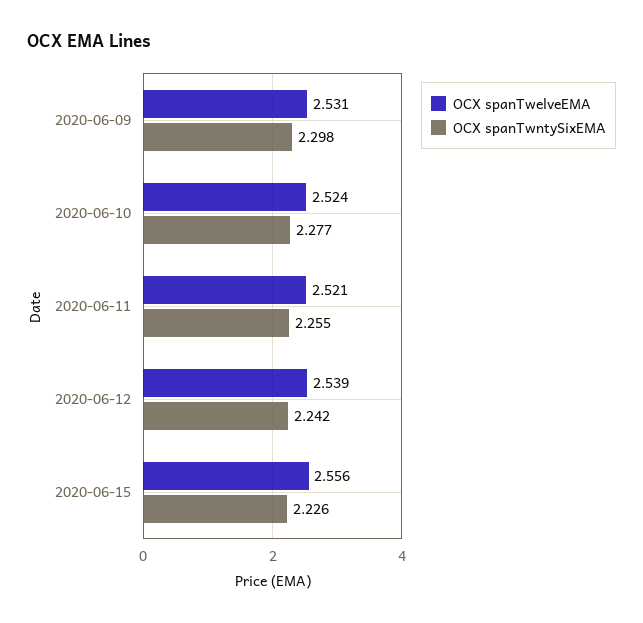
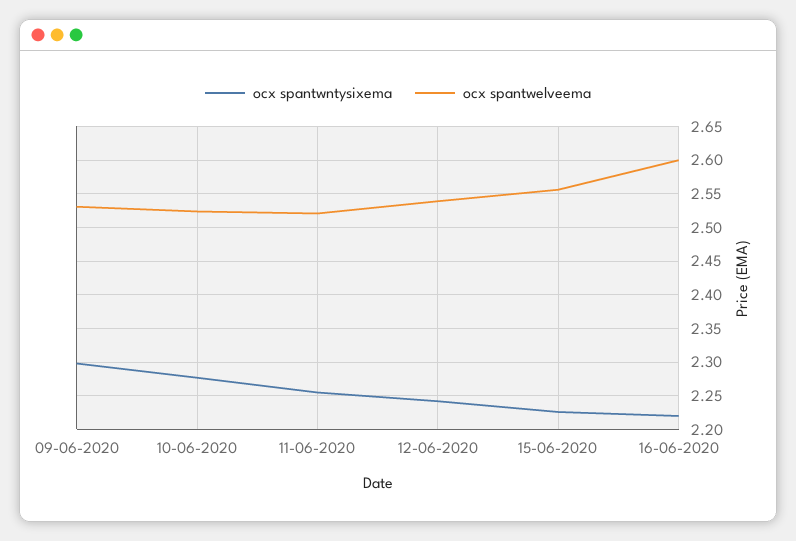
OCX spanTwntySixEMA, 16-06-2020: none -> 2.22
OCX spanTwelveEMA, 16-06-2020: none -> 2.6

